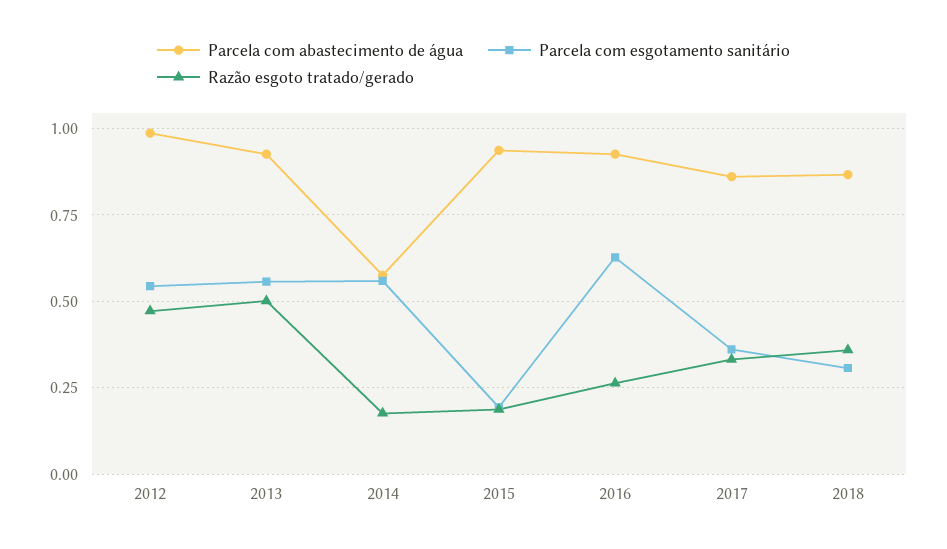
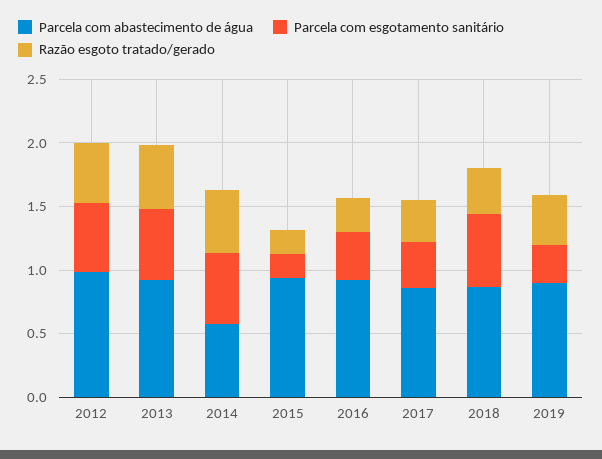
Razão esgoto tratado/gerado, 2014: 0.175 -> 0.5
Parcela com esgotamento sanitário, 2016: 0.625 -> 0.4
Parcela com esgotamento sanitário, 2018: 0.3 -> 0.6
Parcela com abastecimento de água, 2019: none -> 0.9
Parcela com esgotamento sanitário, 2019: none -> 0.3
Razão esgoto tratado/gerado, 2019: none -> 0.4

